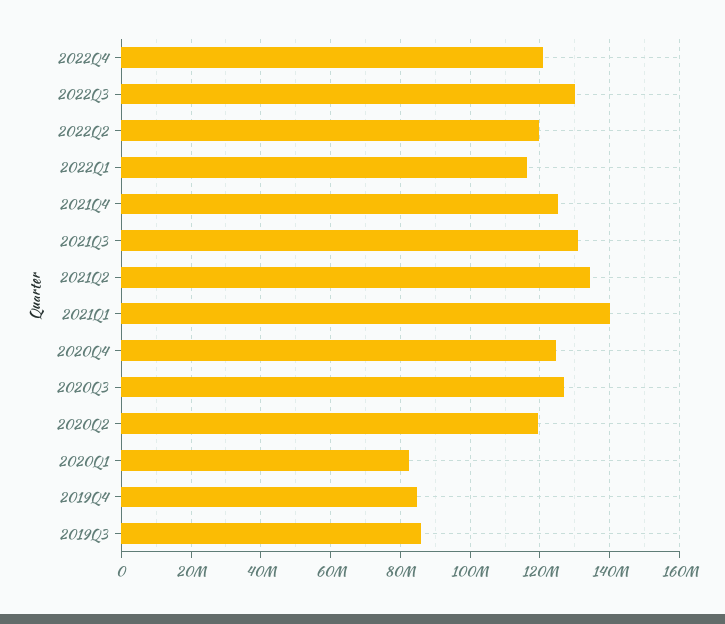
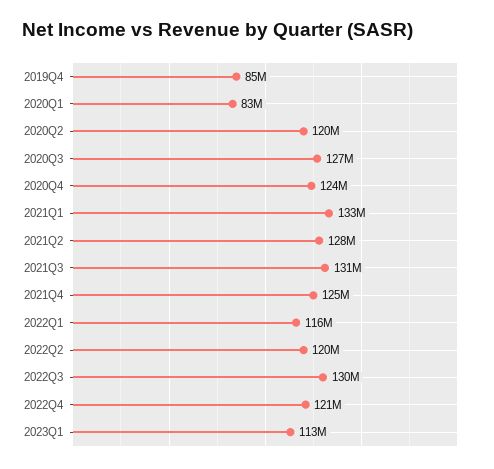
2021Q2: 134000000 -> 128000000
2021Q1: 140000000 -> 133000000
2019Q3: 86000000 -> none
2023Q1: none -> 113000000

